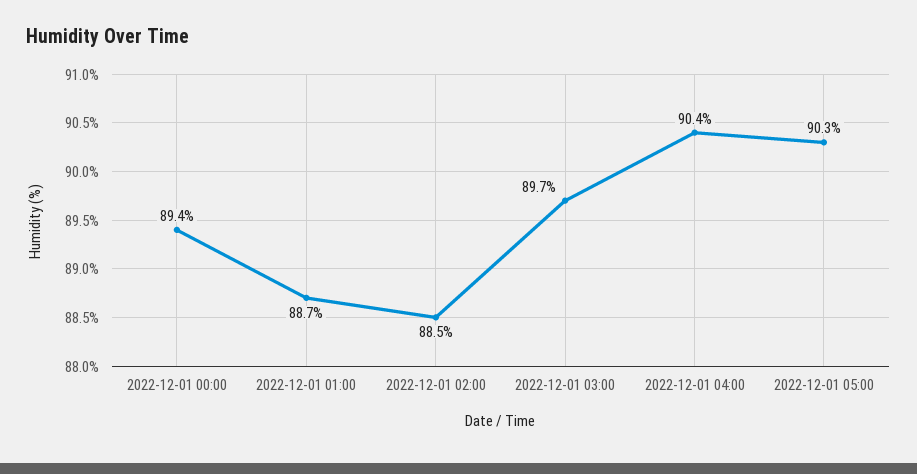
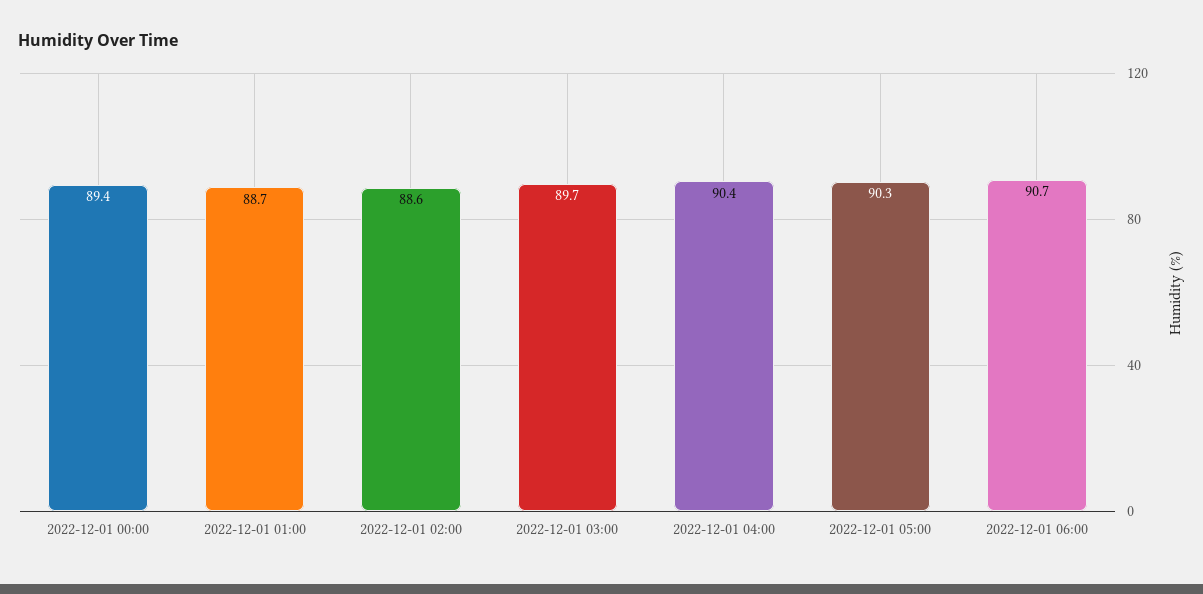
2022-12-01 02:00: 88.5 -> 88.6
2022-12-01 06:00: none -> 90.7

